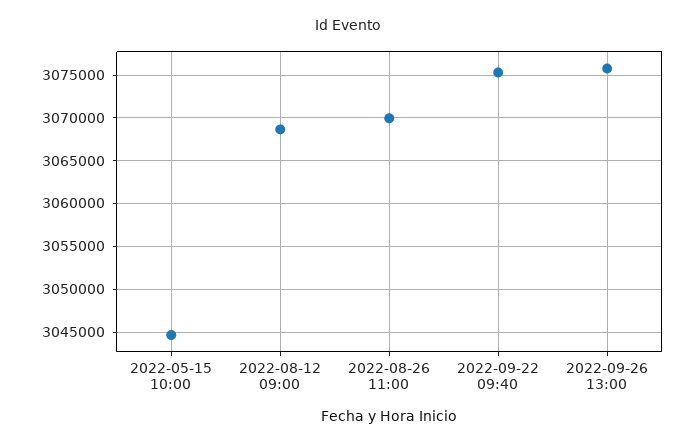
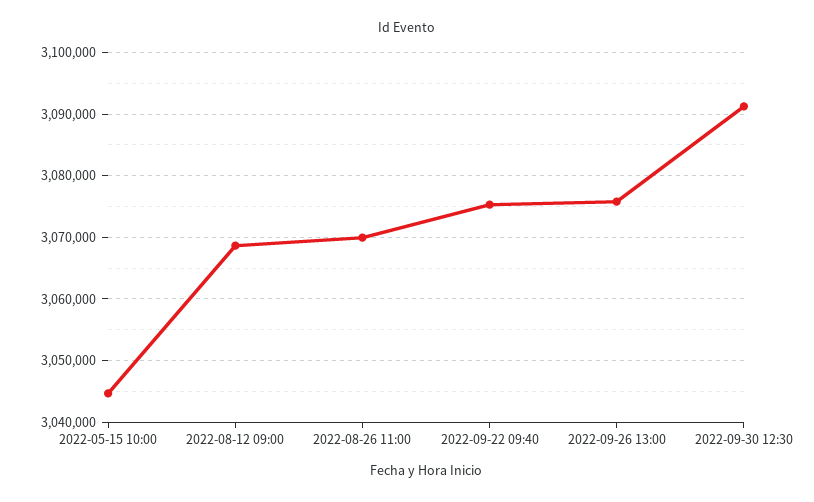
2022-09-30 12:30: none -> 3091000

